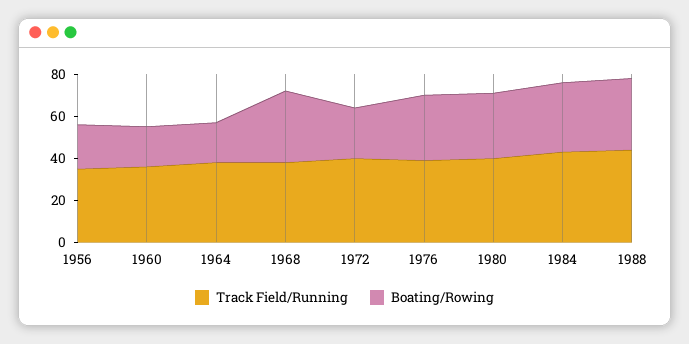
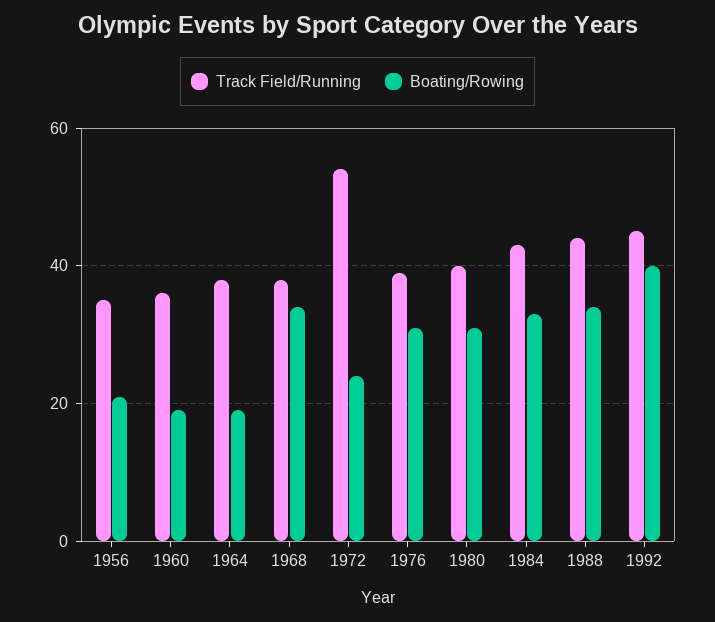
Track Field/Running, 1972: 40 -> 55
Track Field/Running, 1992: none -> 45
Boating/Rowing, 1992: none -> 40

